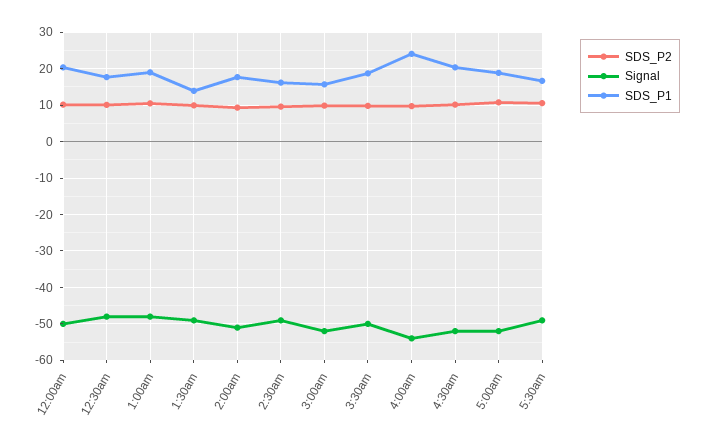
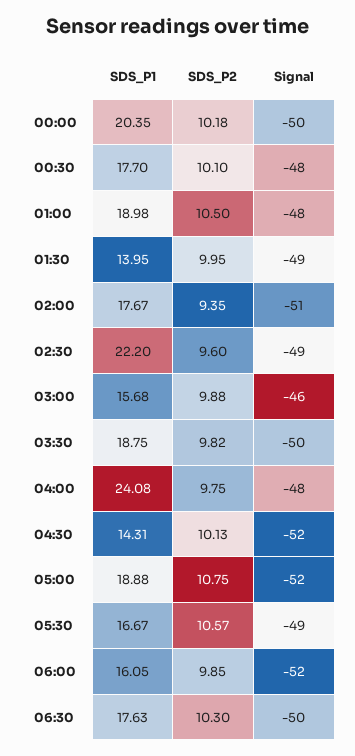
SDS_P1, 2:30am: 16 -> 22.2
Signal, 3:00am: -52 -> -46
Signal, 4:00am: -54 -> -48
SDS_P1, 4:30am: 20 -> 14.31
SDS_P1, 06:00: none -> 16.05
SDS_P2, 06:00: none -> 9.85
Signal, 06:00: none -> -52
SDS_P1, 06:30: none -> 17.63
SDS_P2, 06:30: none -> 10.3
Signal, 06:30: none -> -50

